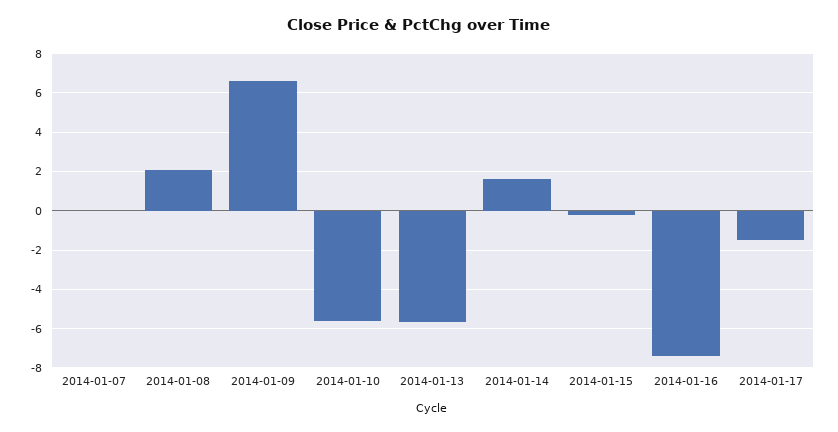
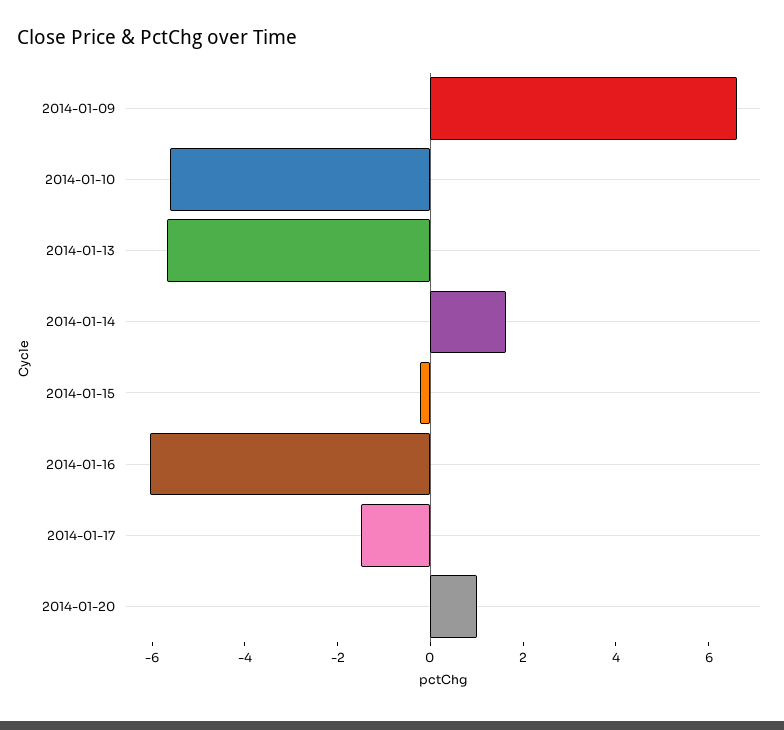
2014-01-07: 0 -> none
2014-01-08: 2 -> none
2014-01-16: -7.5 -> -6
2014-01-20: none -> 1

